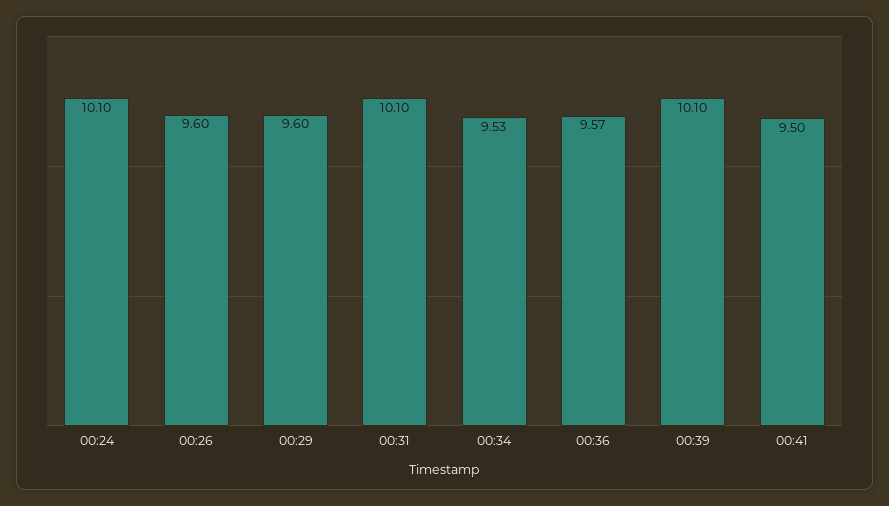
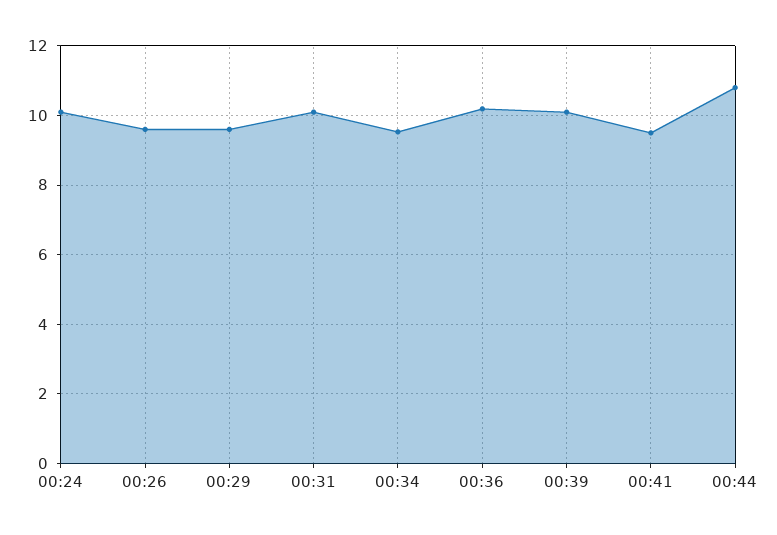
00:36: 9.57 -> 10.2
00:44: none -> 10.8

